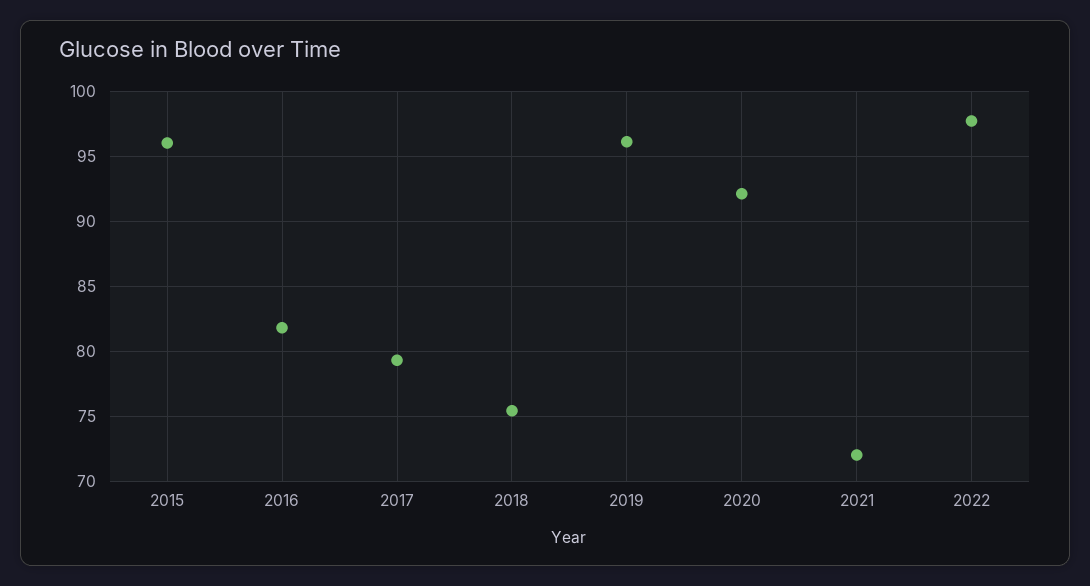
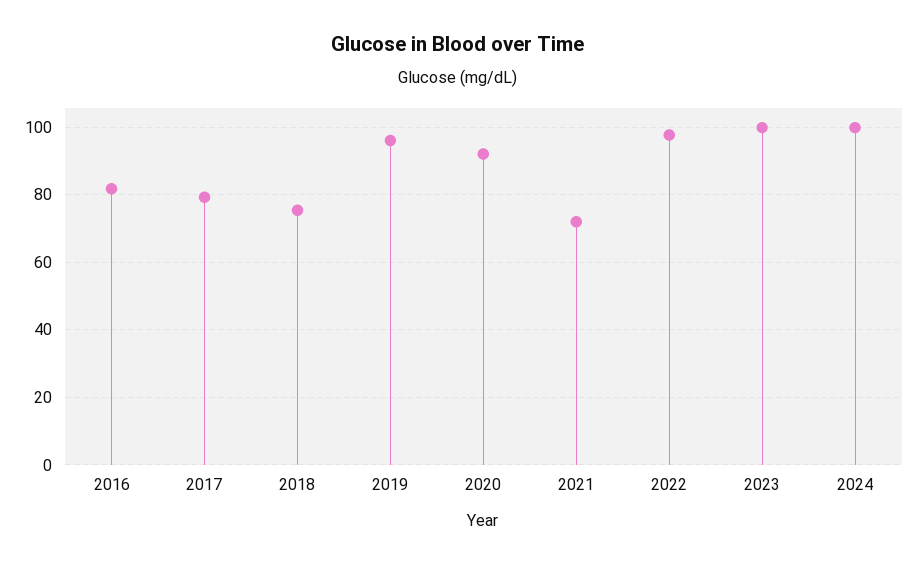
2015: 96 -> none
2023: none -> 100
2024: none -> 100

